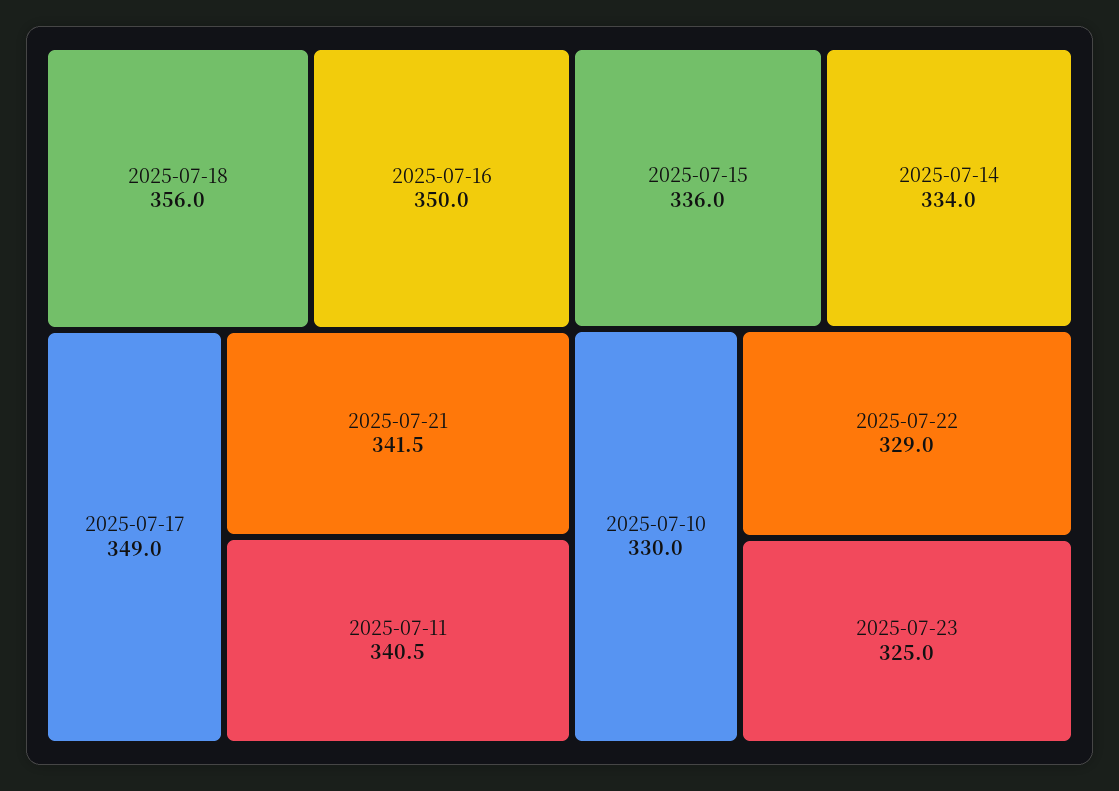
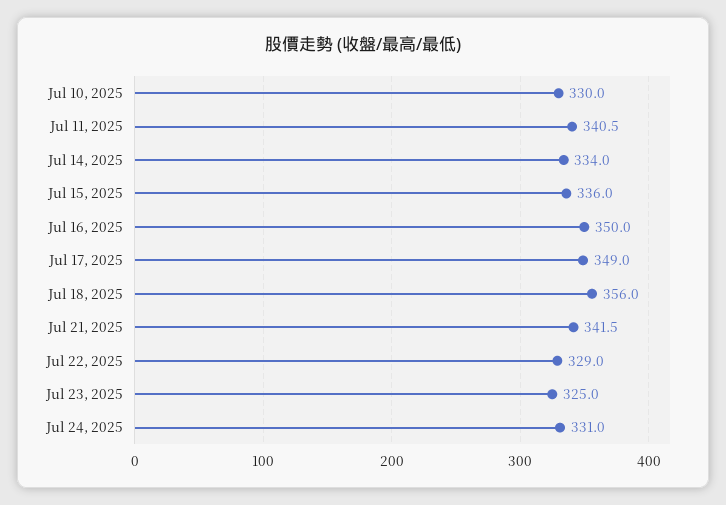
Jul 24, 2025: none -> 331

